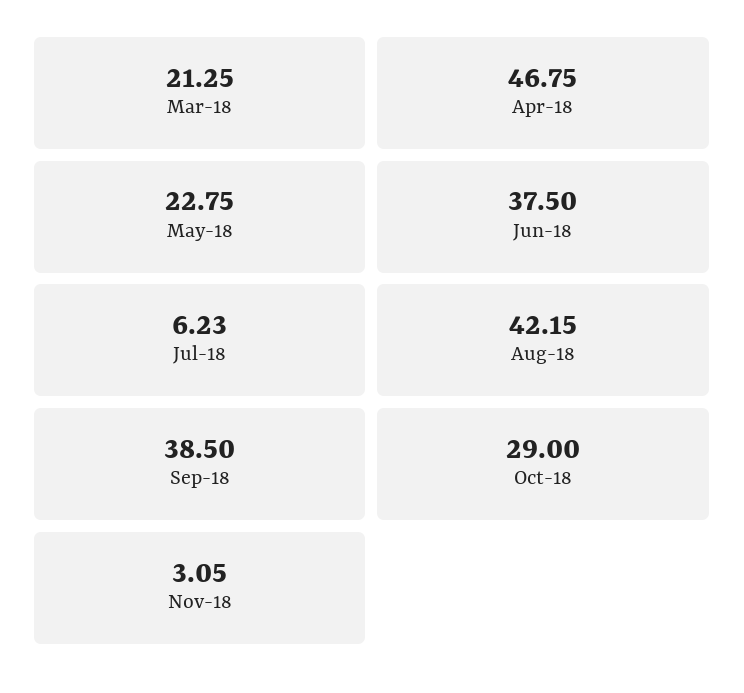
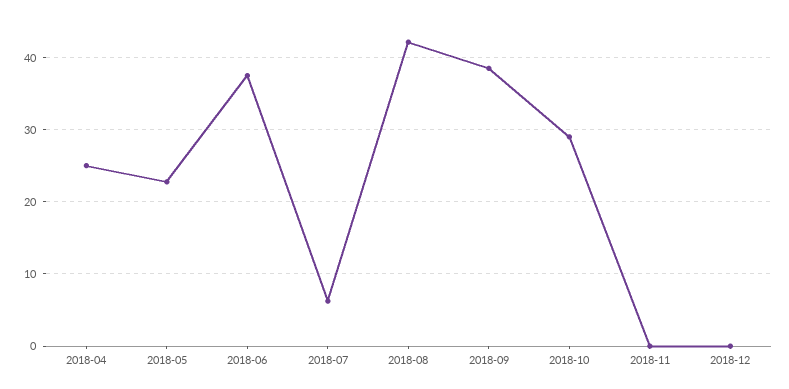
Mar-18: 21.25 -> none
Apr-18: 46.75 -> 25
Nov-18: 3.05 -> 0
2018-12: none -> 0

